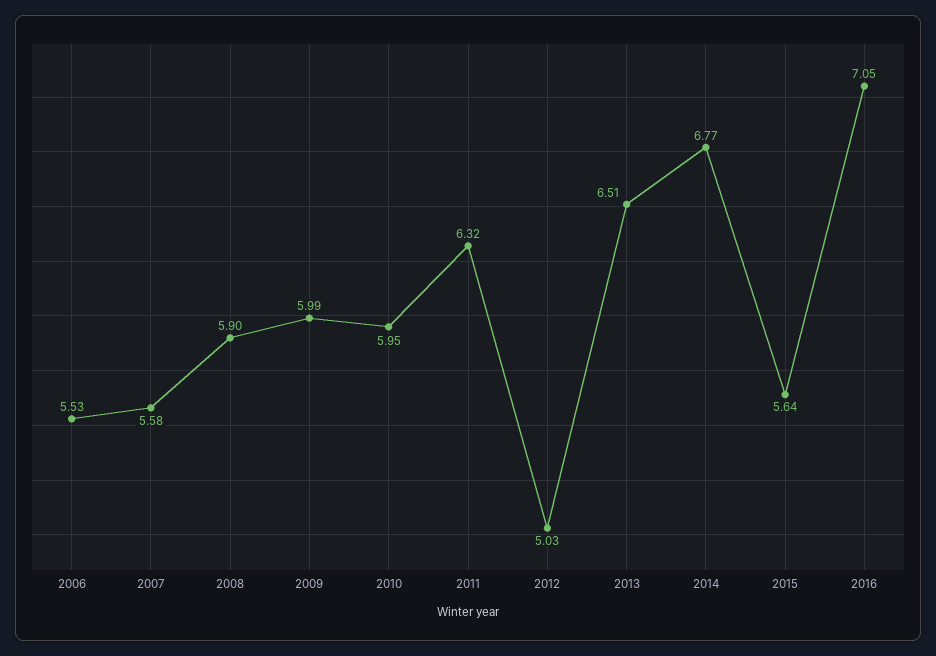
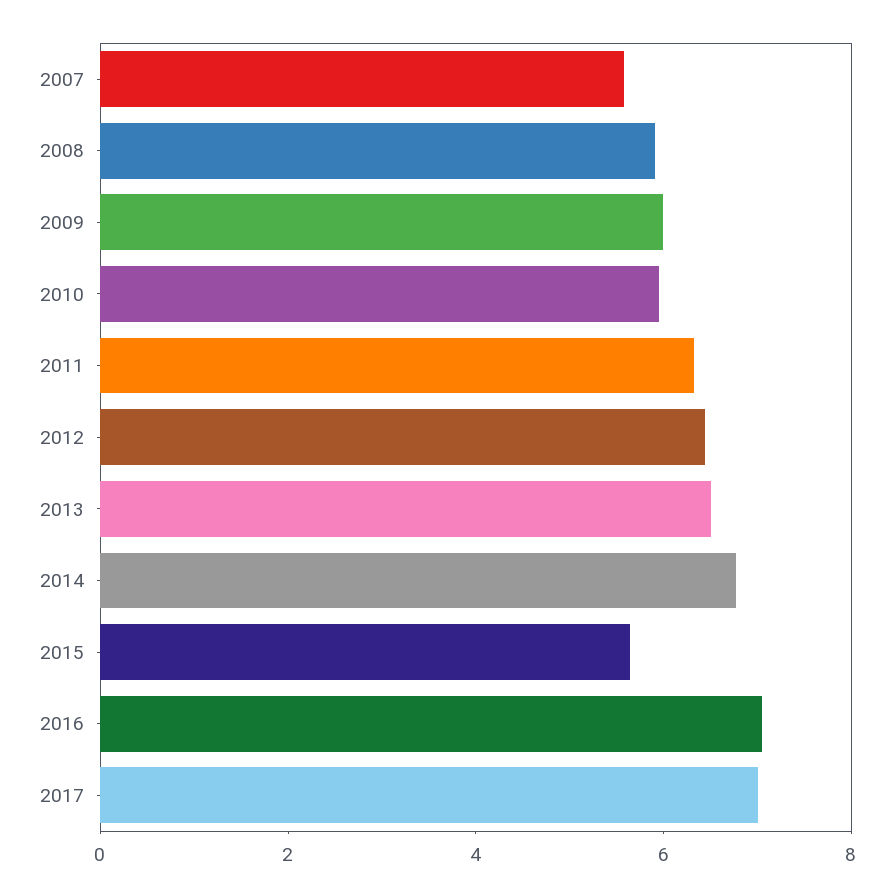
2006: 5.53 -> none
2012: 5.03 -> 6.5
2017: none -> 7

